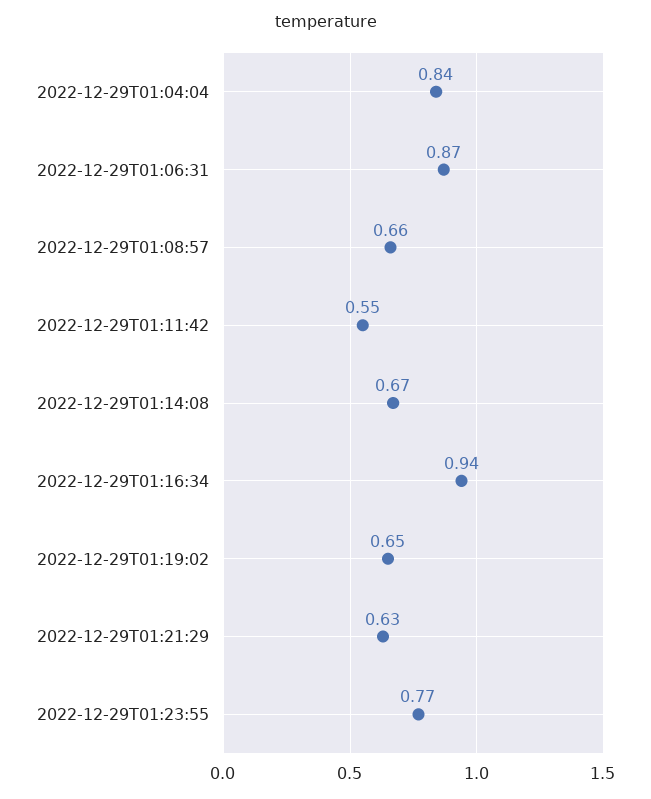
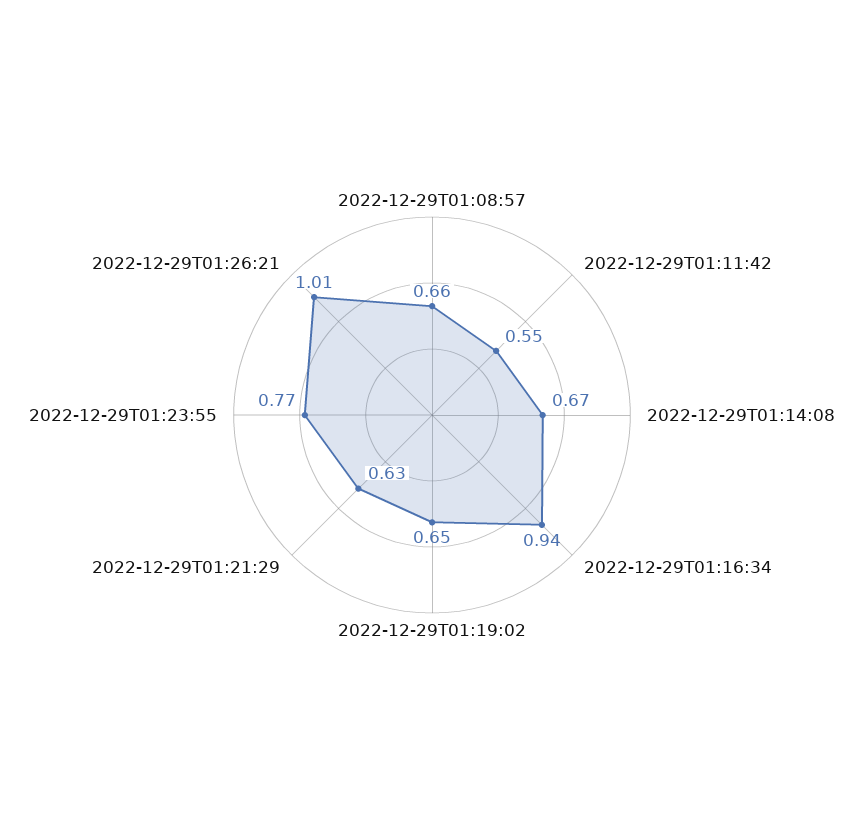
2022-12-29T01:04:04: 0.84 -> none
2022-12-29T01:06:31: 0.87 -> none
2022-12-29T01:26:21: none -> 1.01

